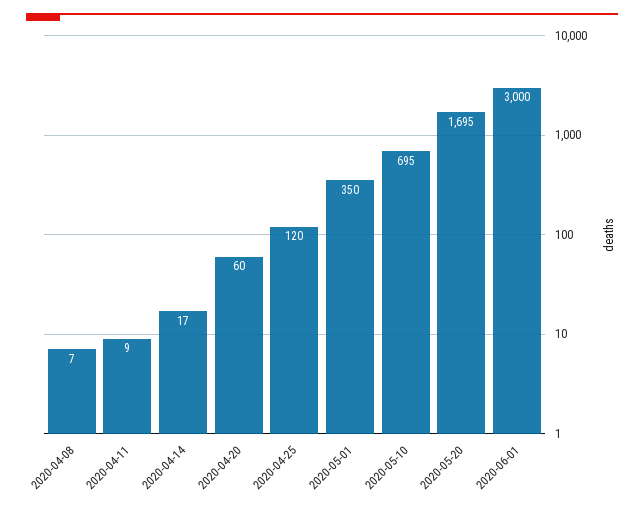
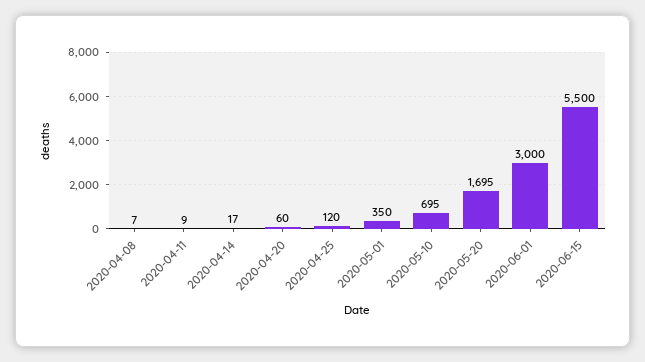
2020-06-15: none -> 5500

